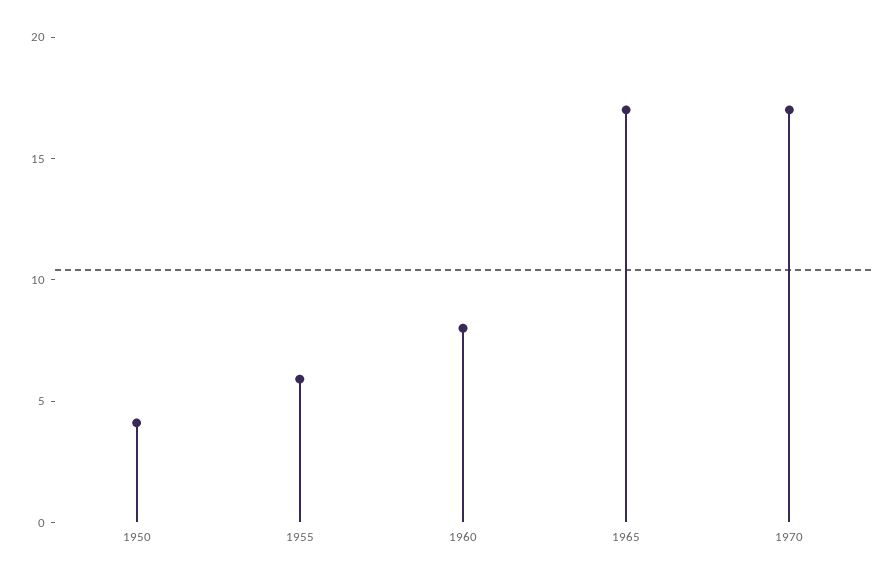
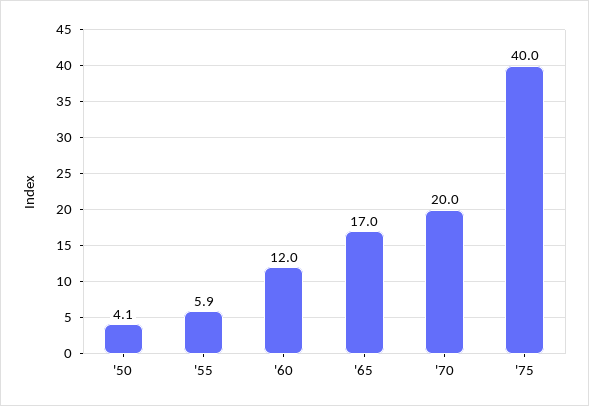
1960: 8 -> 12
1970: 17 -> 20
'75: none -> 40

